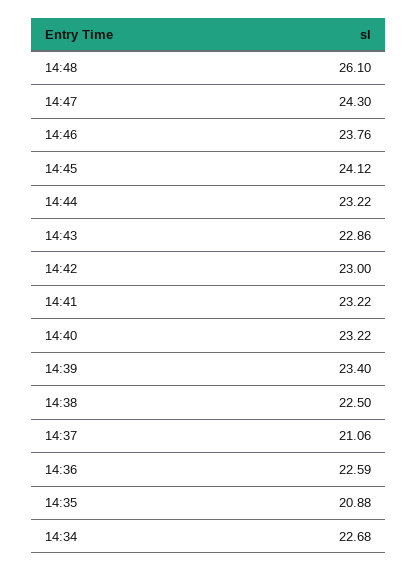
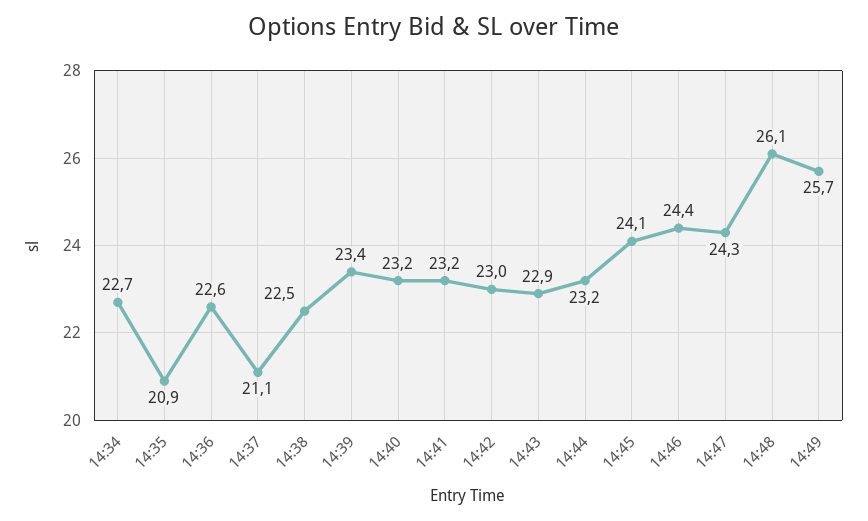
14:46: 23.76 -> 24.4
14:49: none -> 25.7

